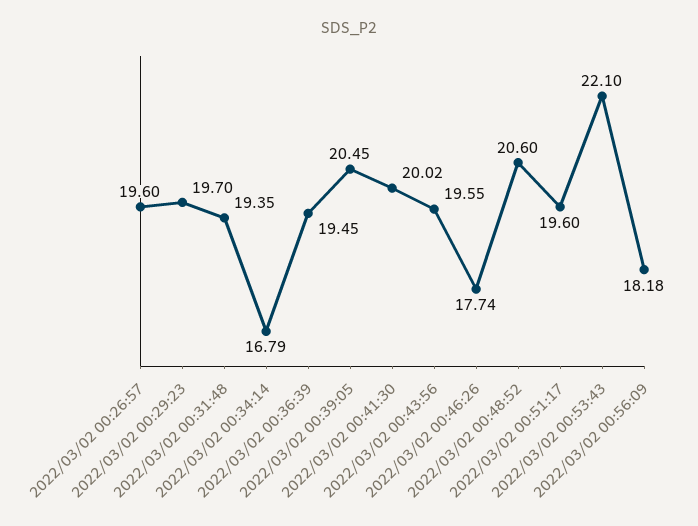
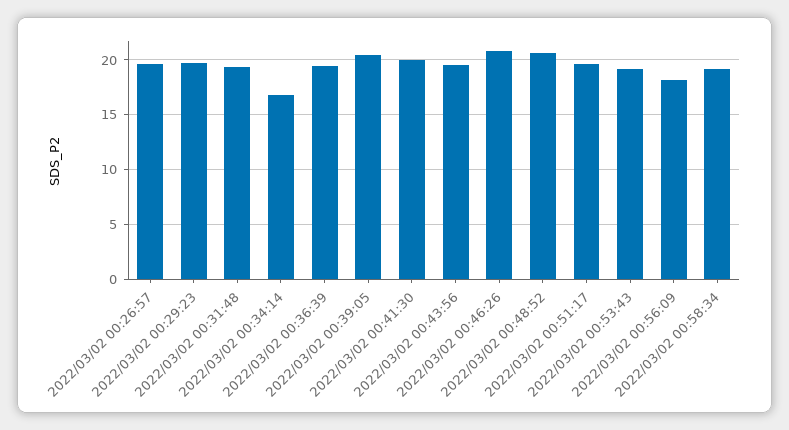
2022/03/02 00:46:26: 17.74 -> 21
2022/03/02 00:53:43: 22.1 -> 19
2022/03/02 00:58:34: none -> 19

